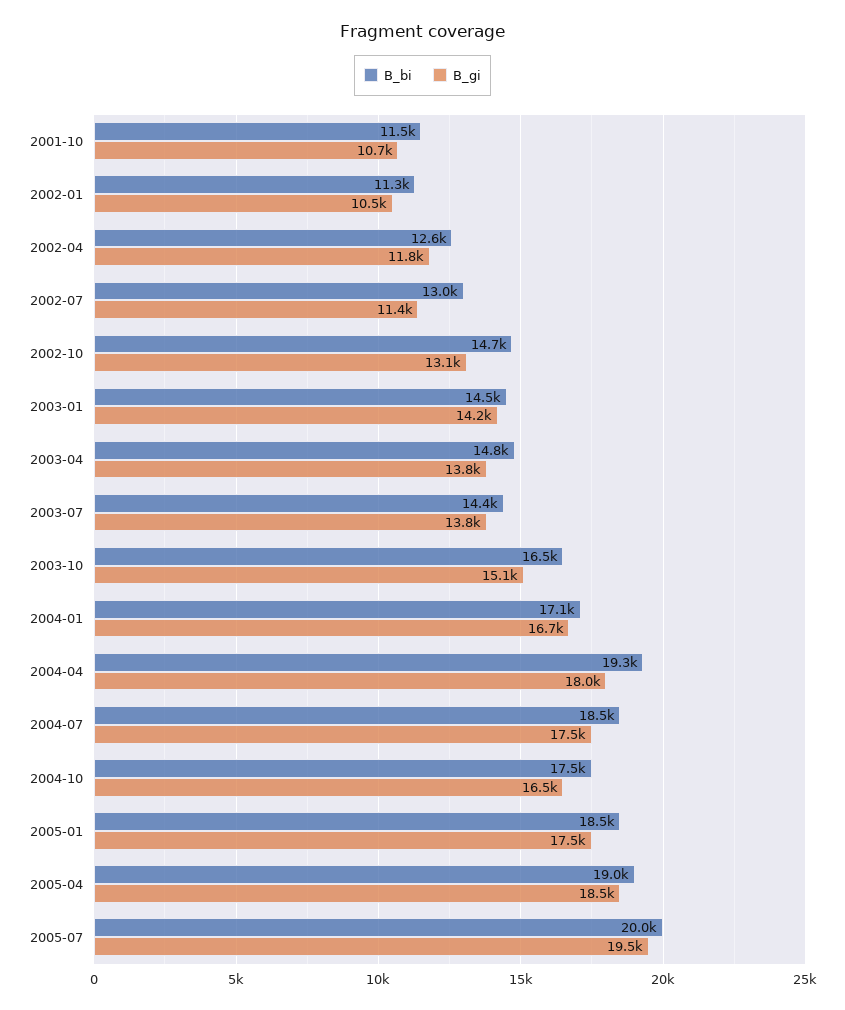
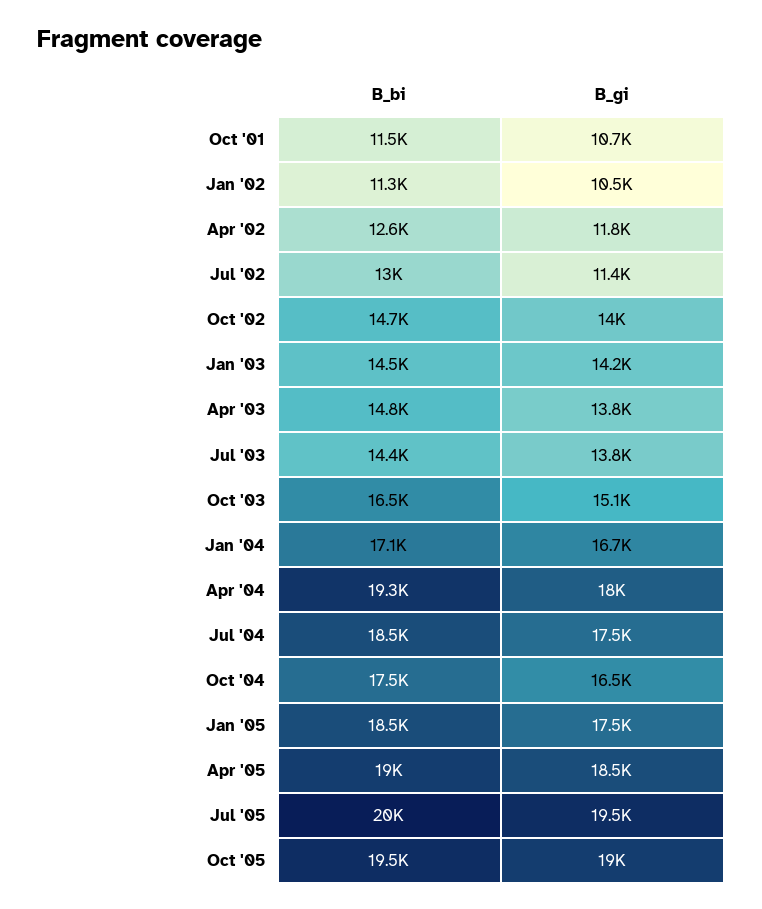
B_gi, 2002-10: 13100 -> 14000
B_bi, Oct '05: none -> 19500
B_gi, Oct '05: none -> 19000

